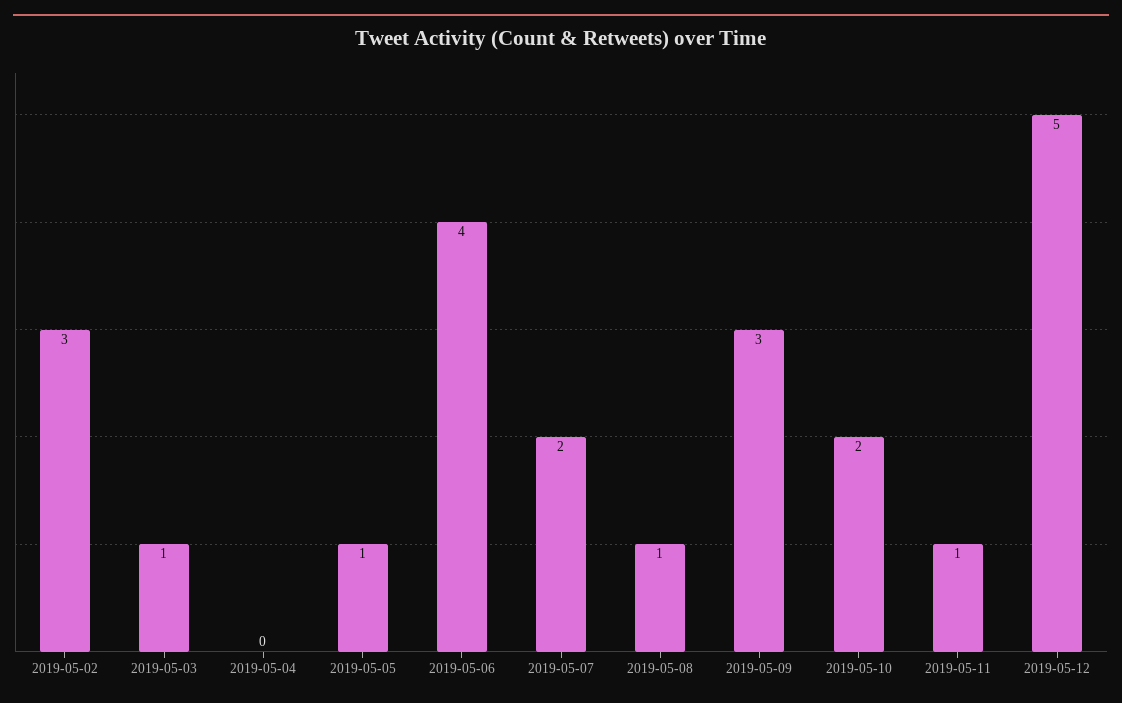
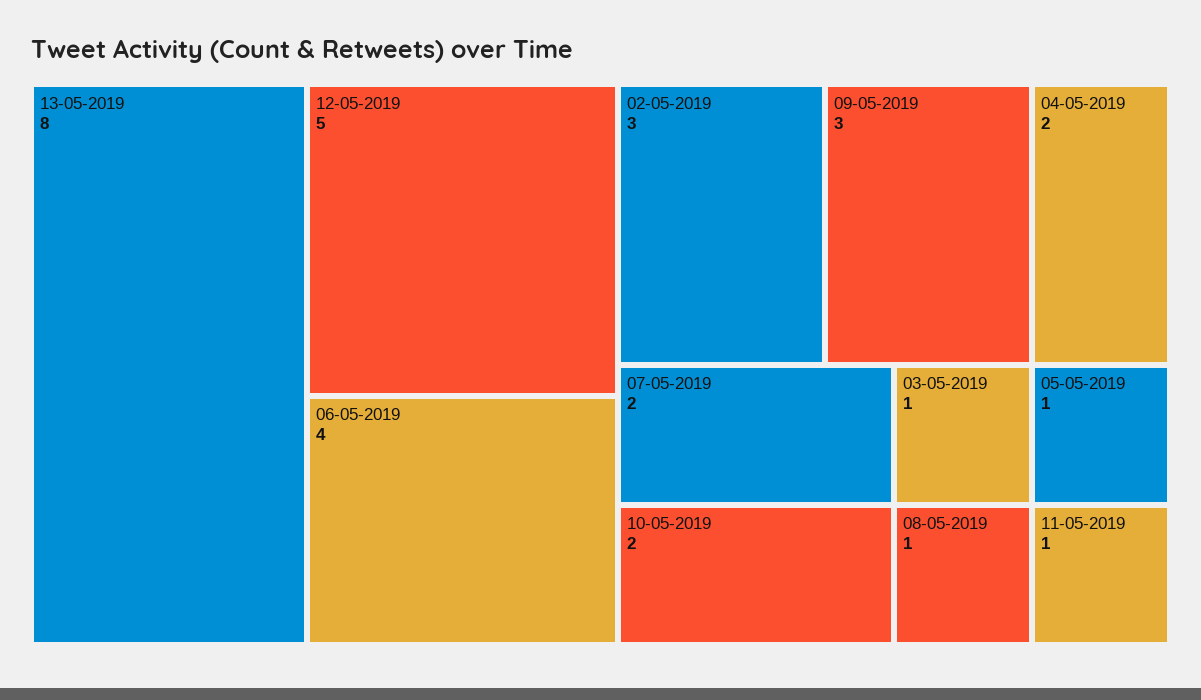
2019-05-04: 0 -> 2
13-05-2019: none -> 8

